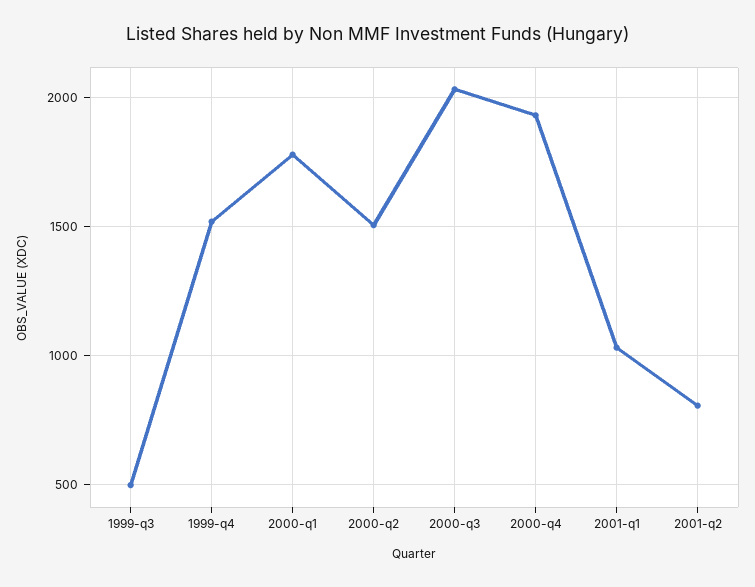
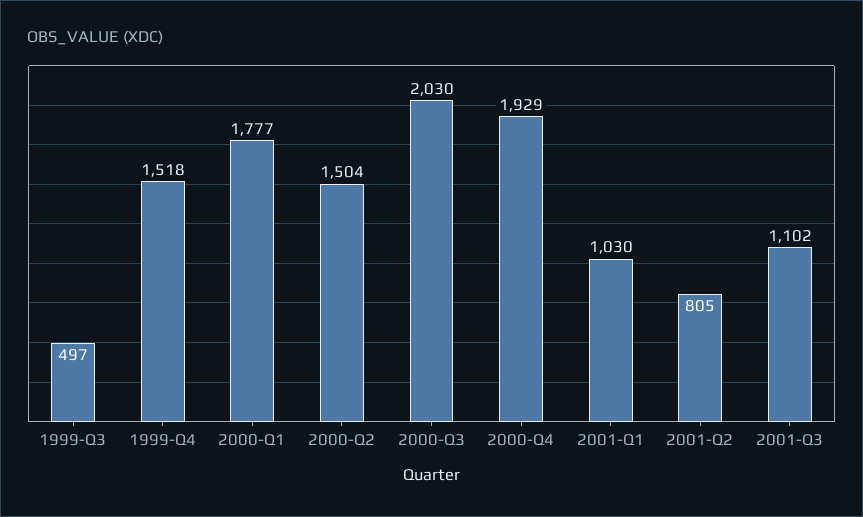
2001-Q3: none -> 1102

